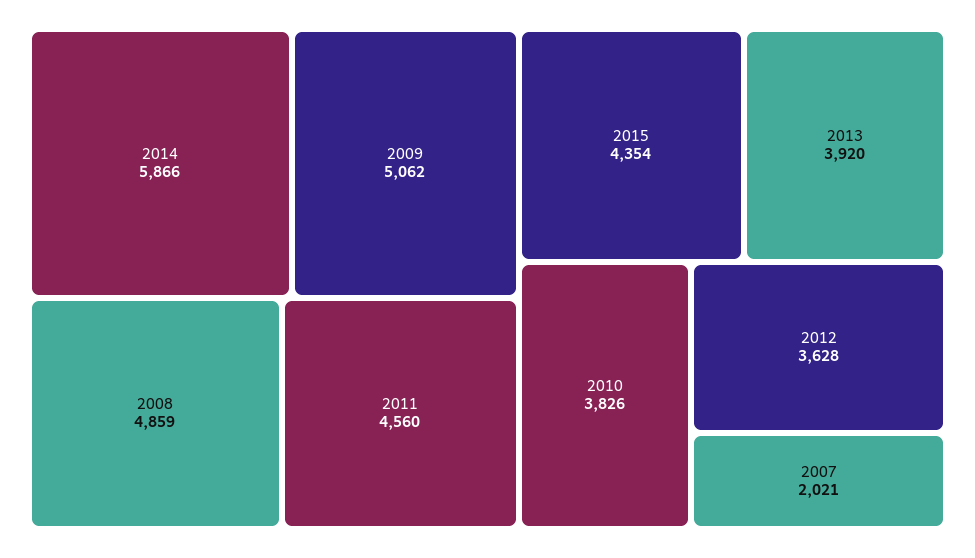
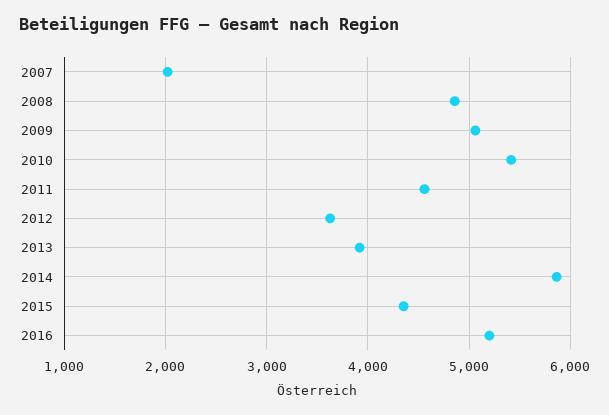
2010: 3826 -> 5400
2016: none -> 5200

